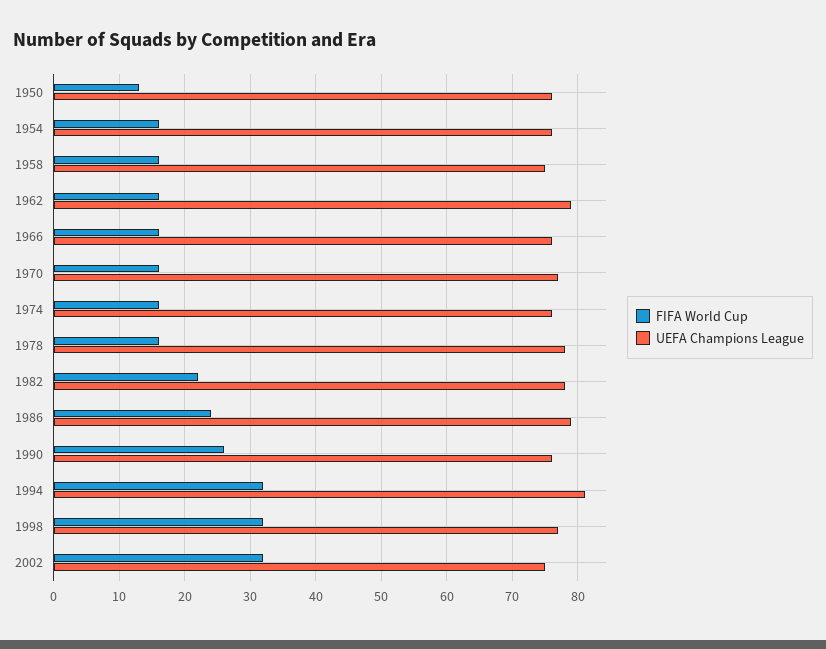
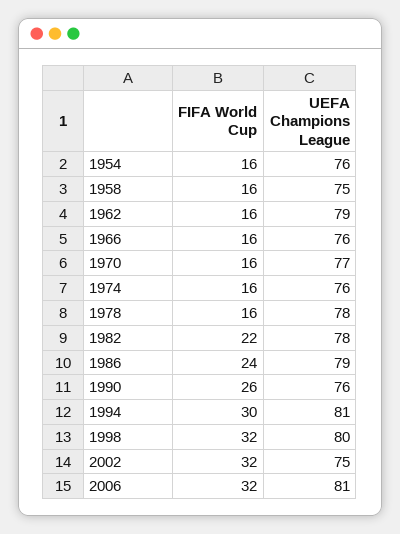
FIFA World Cup, 1950: 13 -> none
UEFA Champions League, 1950: 76 -> none
FIFA World Cup, 1994: 32 -> 30
UEFA Champions League, 1998: 77 -> 80
FIFA World Cup, 2006: none -> 32
UEFA Champions League, 2006: none -> 81

